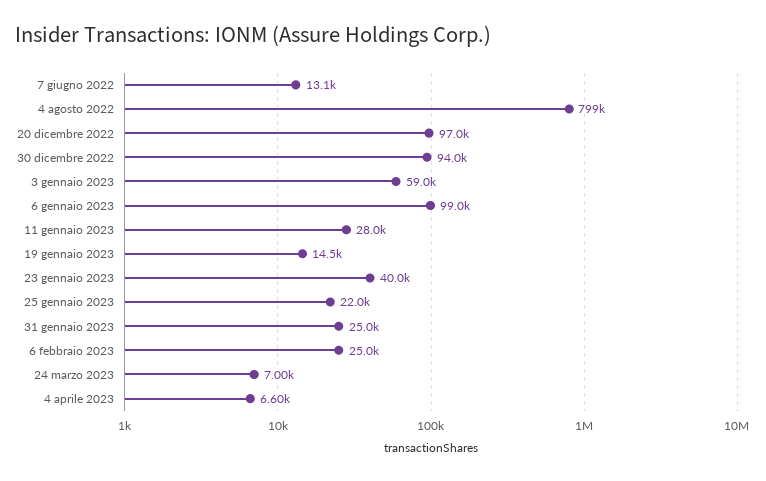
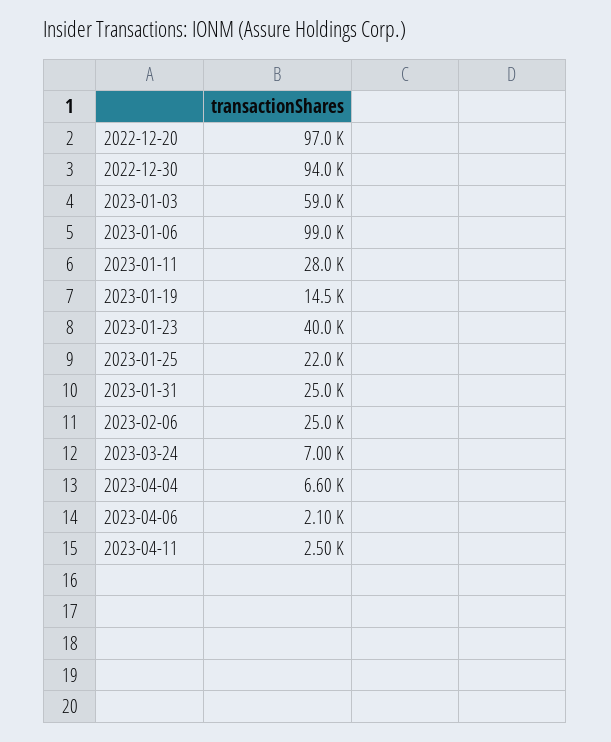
7 giugno 2022: 13100 -> none
4 agosto 2022: 799000 -> none
2023-04-06: none -> 2100
2023-04-11: none -> 2500

